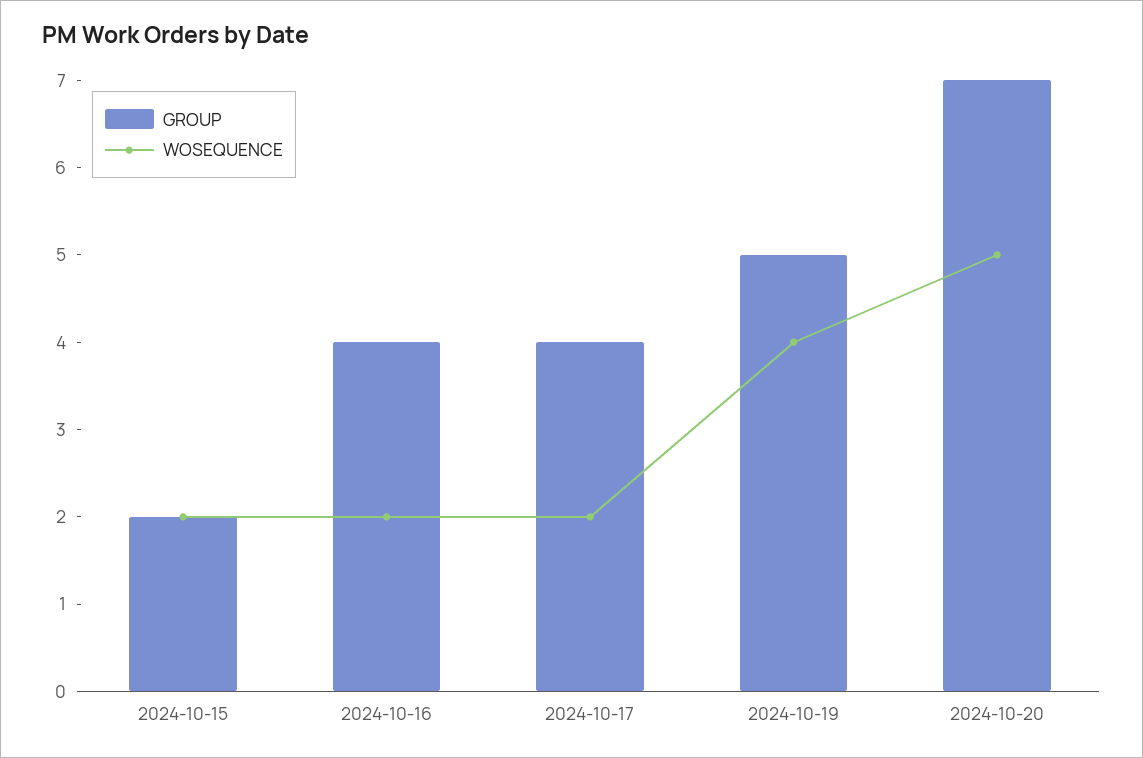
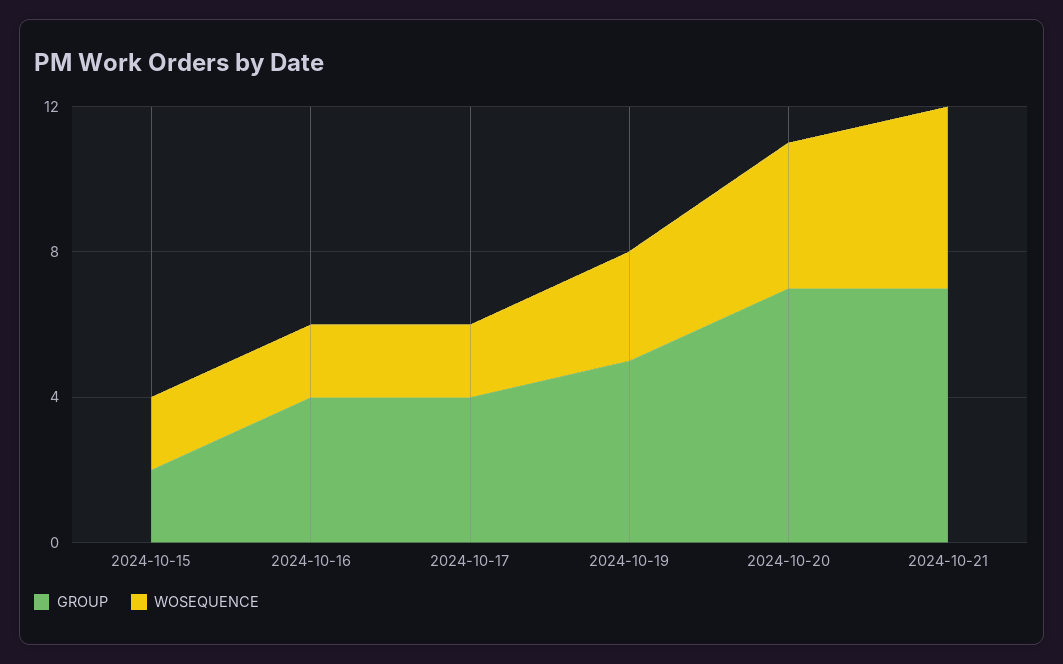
WOSEQUENCE, 2024-10-19: 4 -> 3
WOSEQUENCE, 2024-10-20: 5 -> 4
GROUP, 2024-10-21: none -> 7
WOSEQUENCE, 2024-10-21: none -> 5

